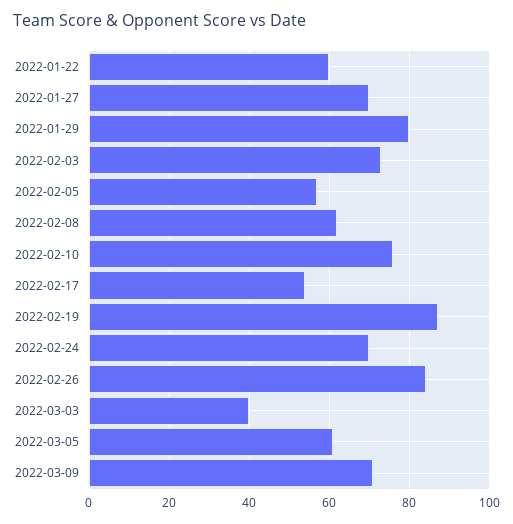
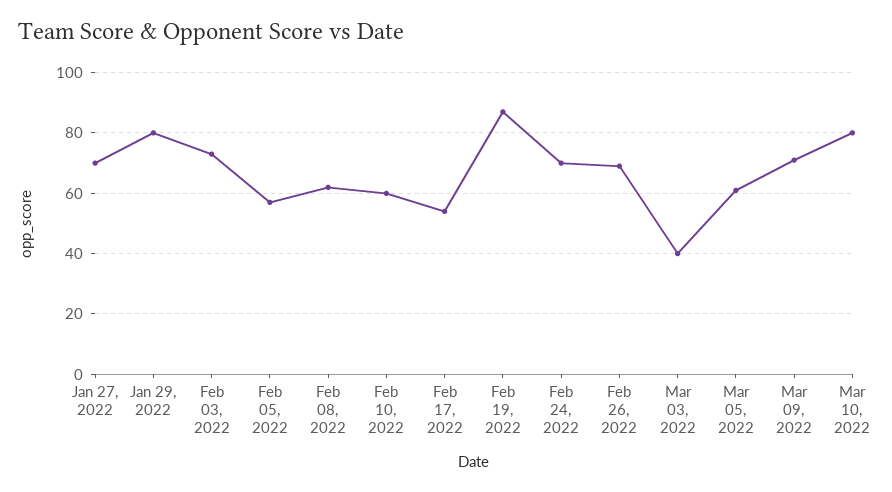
2022-01-22: 60 -> none
2022-02-10: 75 -> 60
2022-02-26: 85 -> 70
Mar 10, 2022: none -> 80

